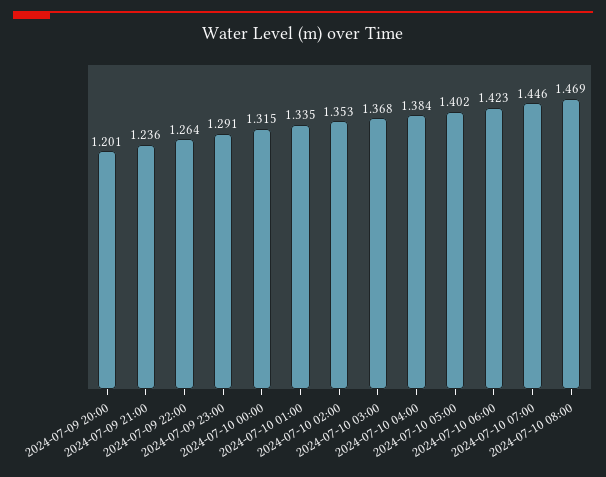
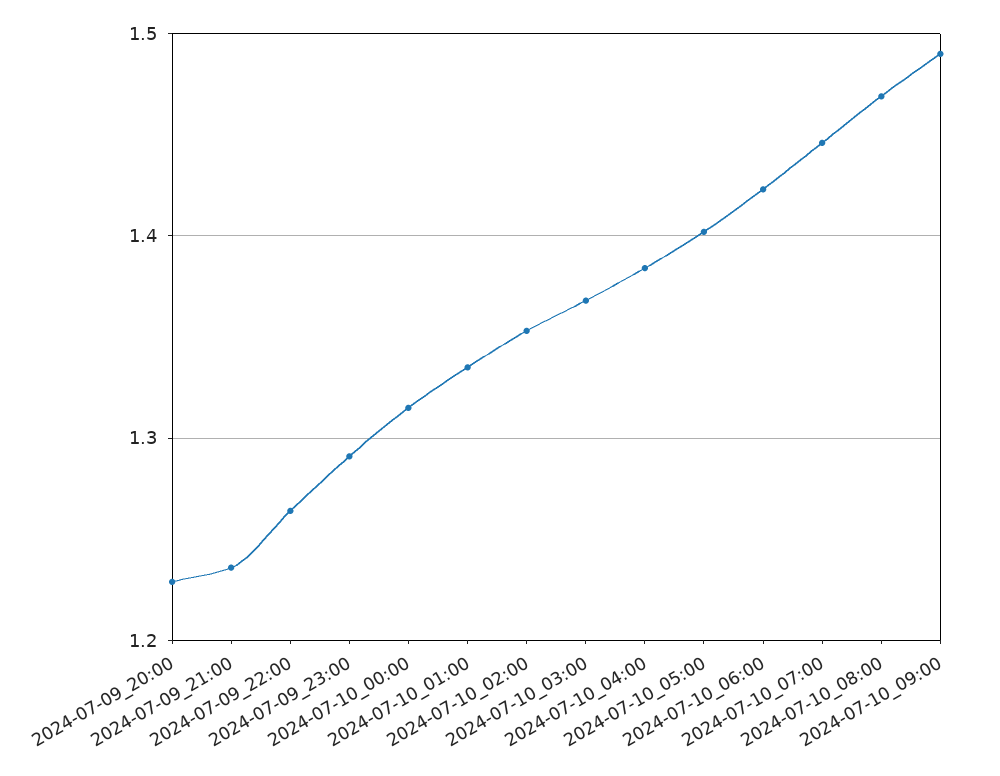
2024-07-09 20:00: 1.201 -> 1.23
2024-07-10_09:00: none -> 1.49

